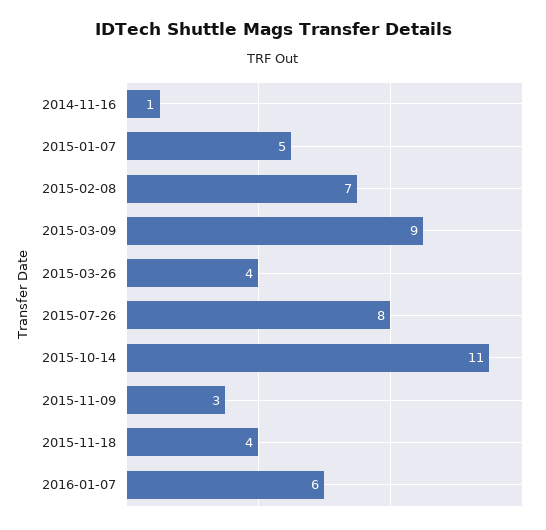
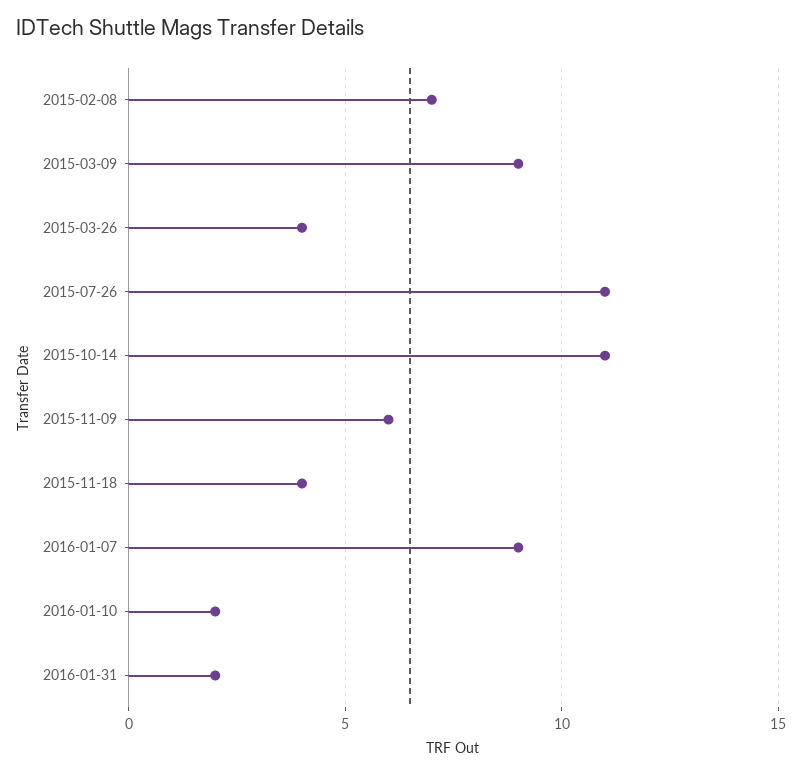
2014-11-16: 1 -> none
2015-01-07: 5 -> none
2015-07-26: 8 -> 11
2015-11-09: 3 -> 6
2016-01-07: 6 -> 9
2016-01-10: none -> 2
2016-01-31: none -> 2

